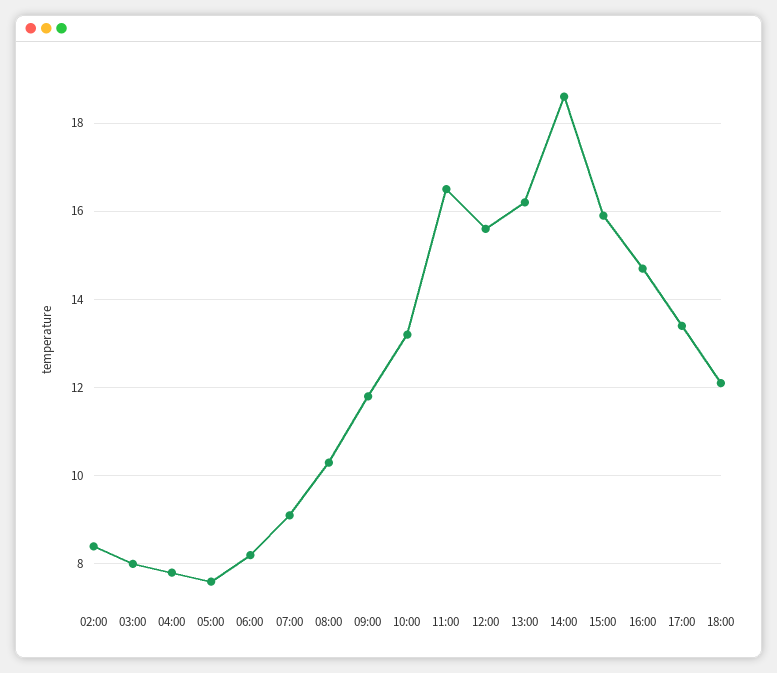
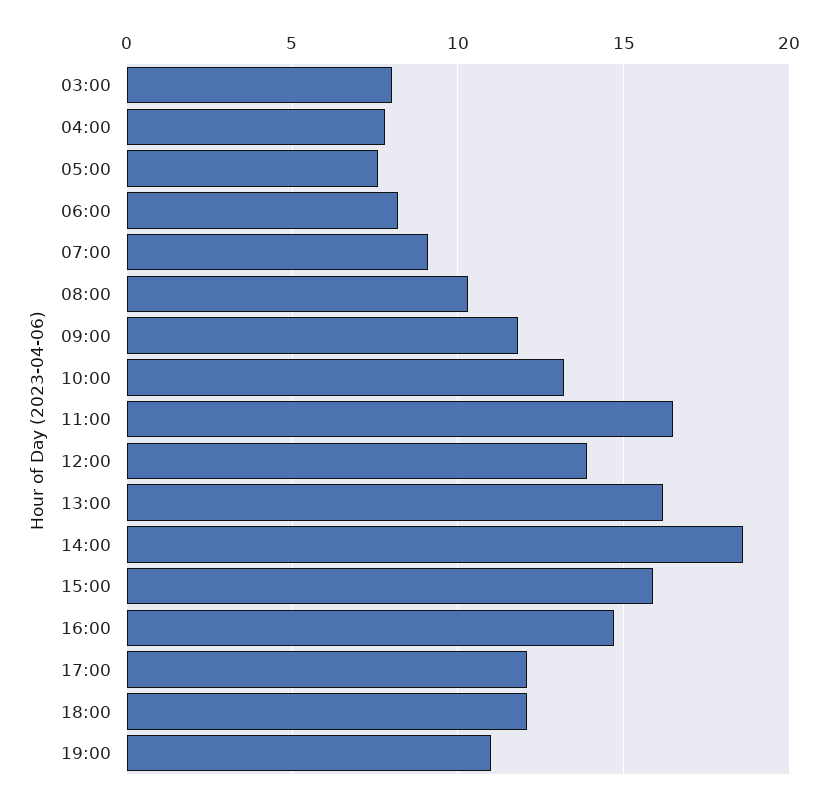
02:00: 8.5 -> none
12:00: 15.5 -> 14
17:00: 13.5 -> 12
19:00: none -> 11

